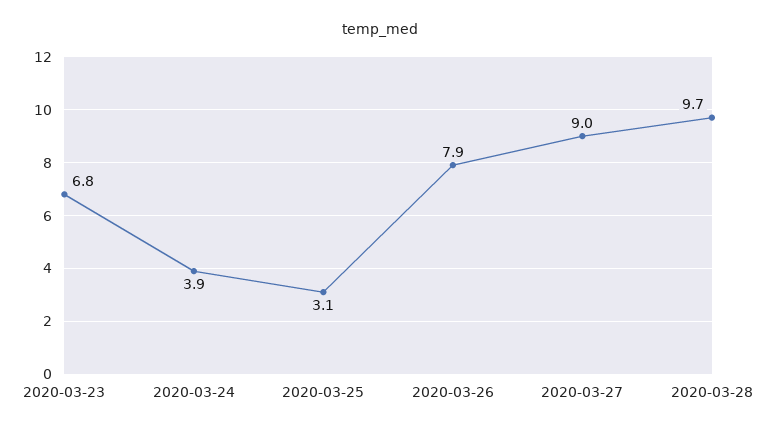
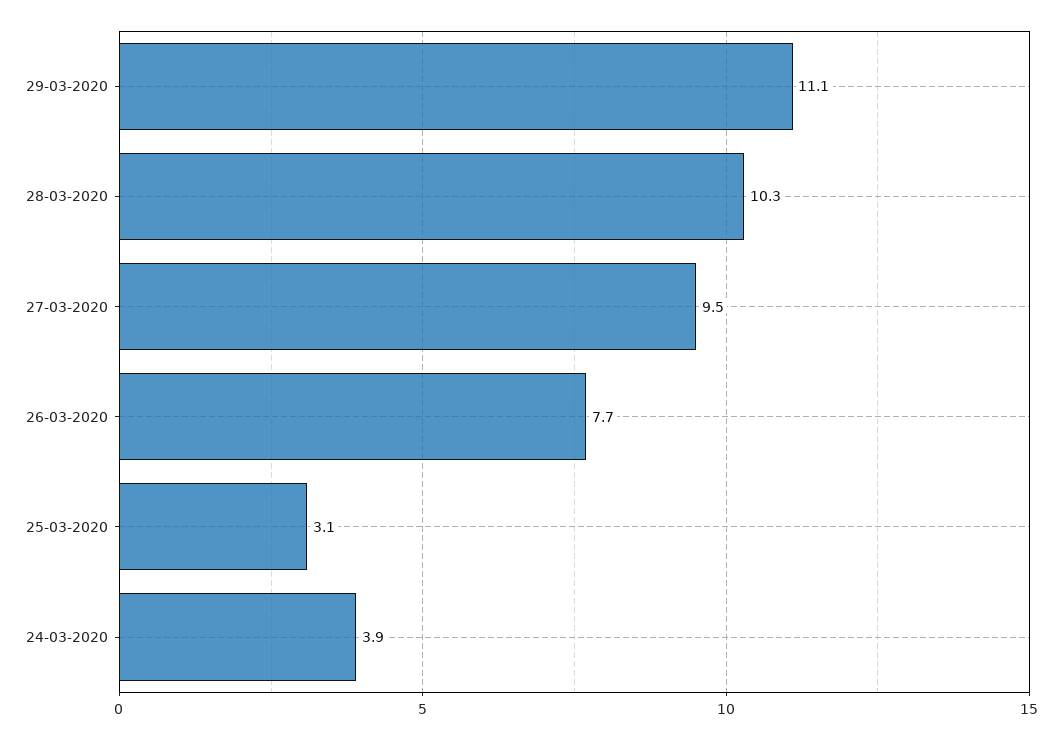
2020-03-23: 6.8 -> none
2020-03-26: 7.9 -> 7.7
2020-03-27: 9 -> 9.5
2020-03-28: 9.7 -> 10.3
29-03-2020: none -> 11.1

